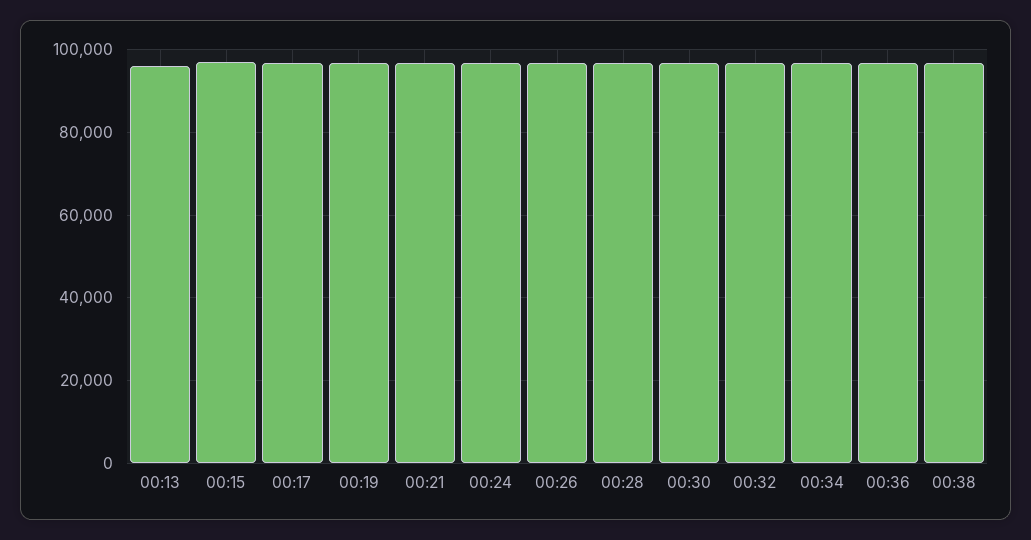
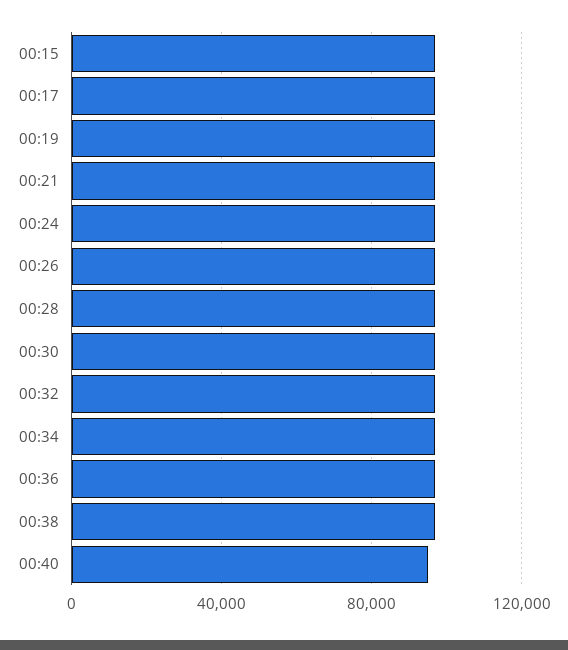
00:13: 96000 -> none
00:40: none -> 95000

